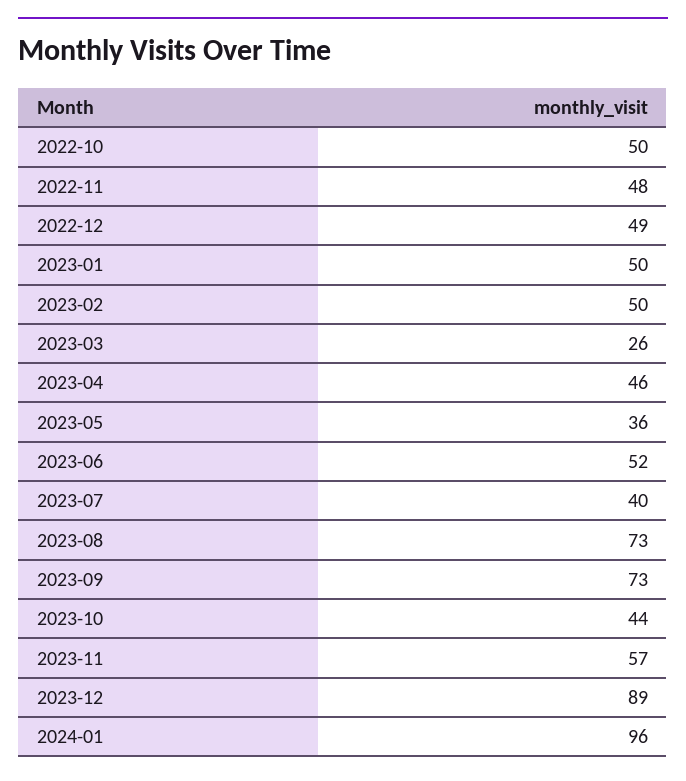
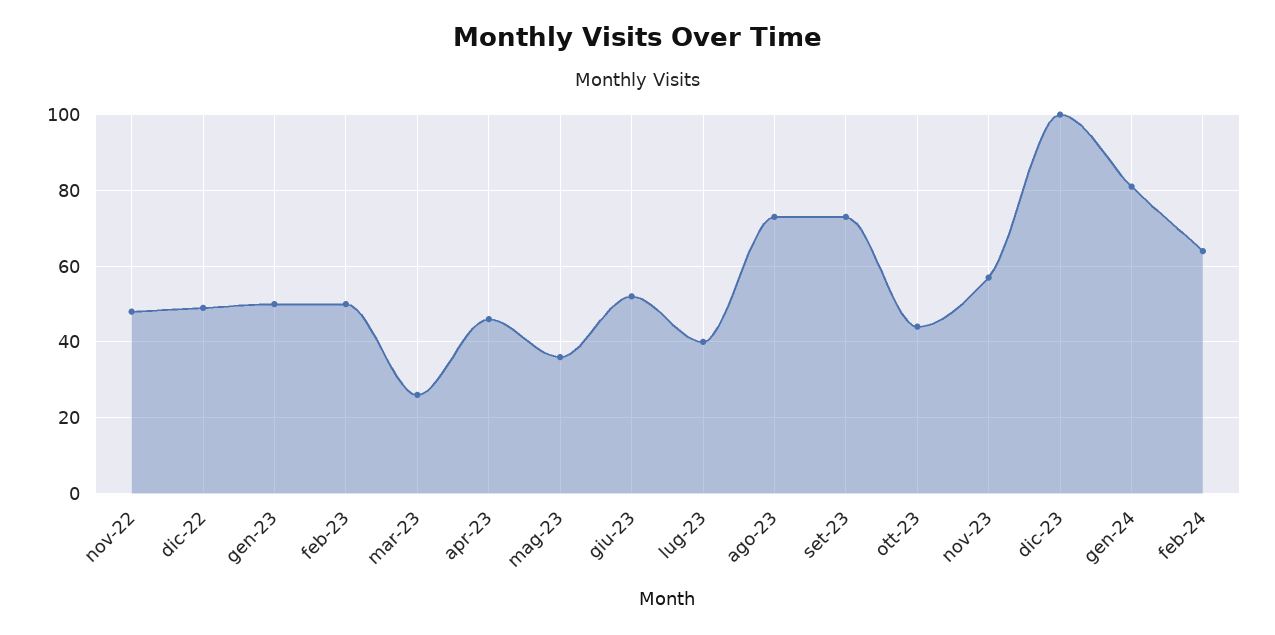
2022-10: 50 -> none
2023-12: 89 -> 100
2024-01: 96 -> 80
feb-24: none -> 65

